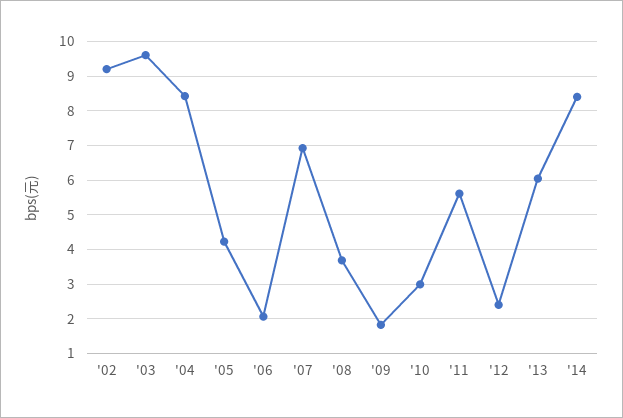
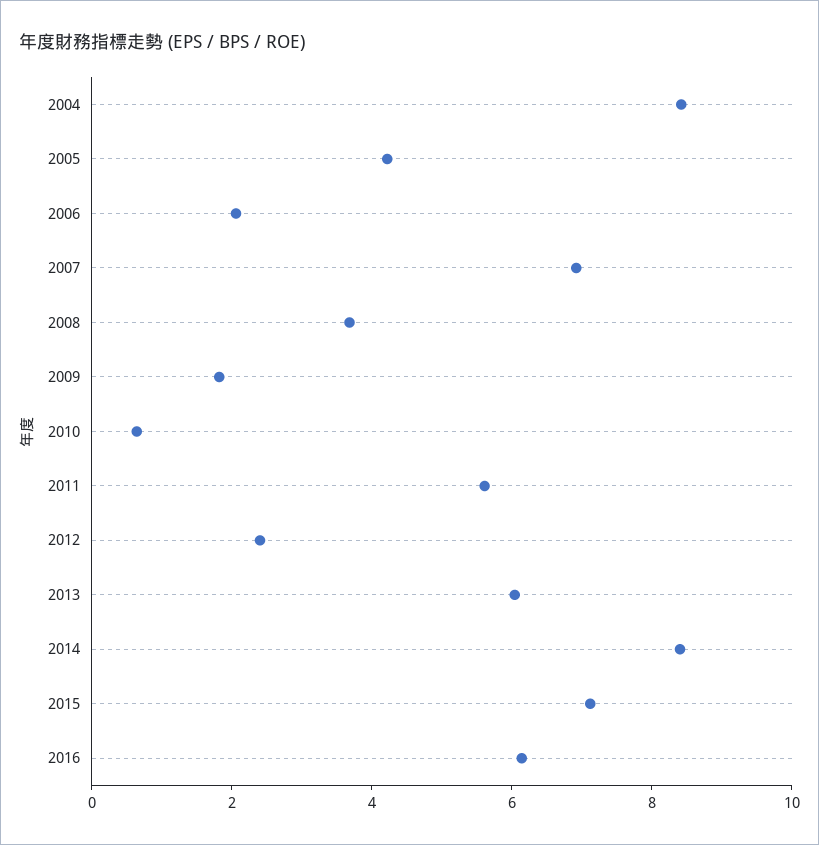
'02: 9.2 -> none
'03: 9.6 -> none
'10: 3 -> 0.5
2015: none -> 7
2016: none -> 6

